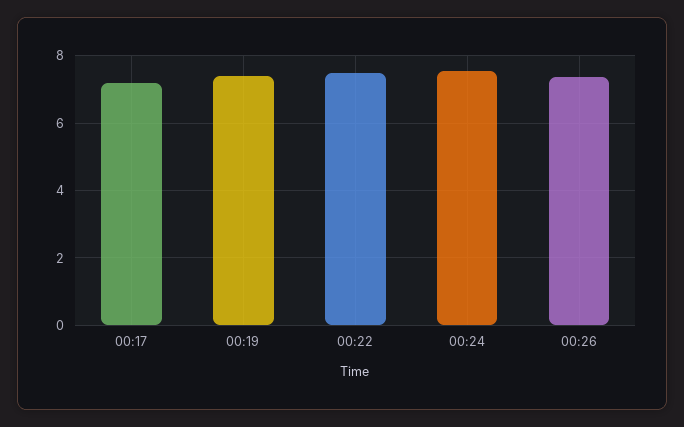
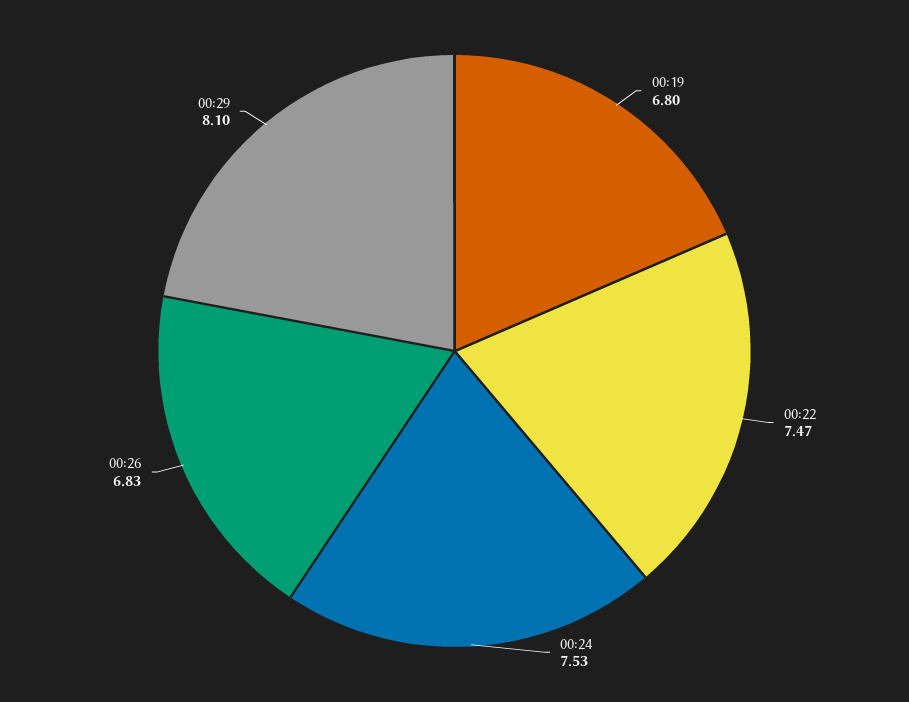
00:17: 7.2 -> none
00:19: 7.4 -> 6.8
00:26: 7.4 -> 6.83
00:29: none -> 8.1

